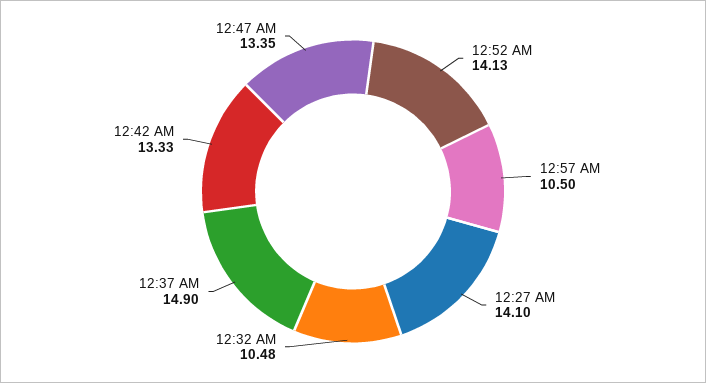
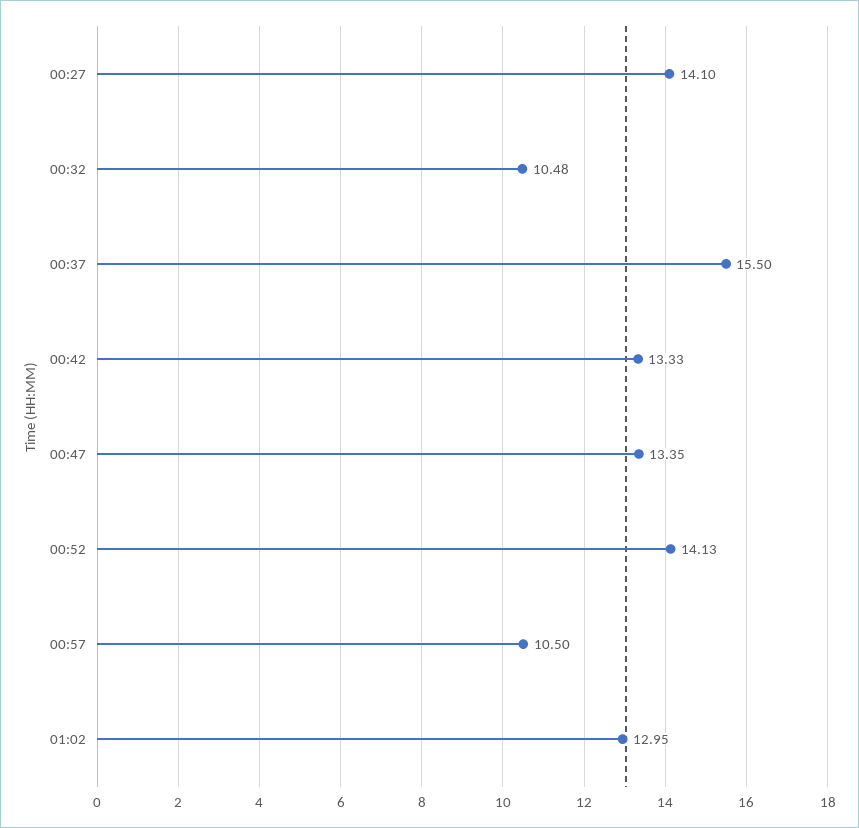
12:37 AM: 14.9 -> 15.5
01:02: none -> 12.95

